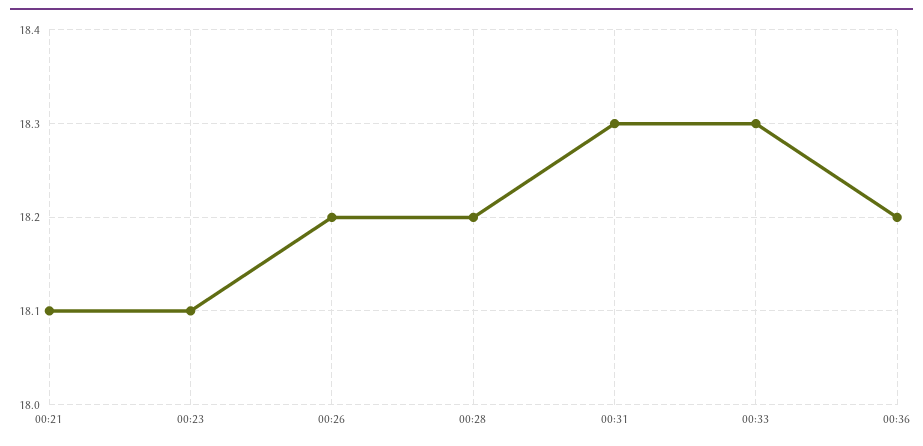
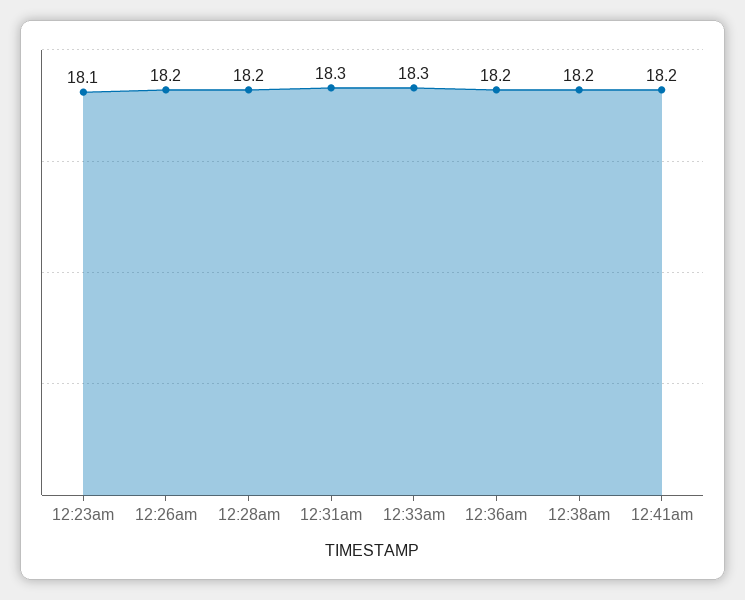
00:21: 18.1 -> none
12:38am: none -> 18.2
12:41am: none -> 18.2

